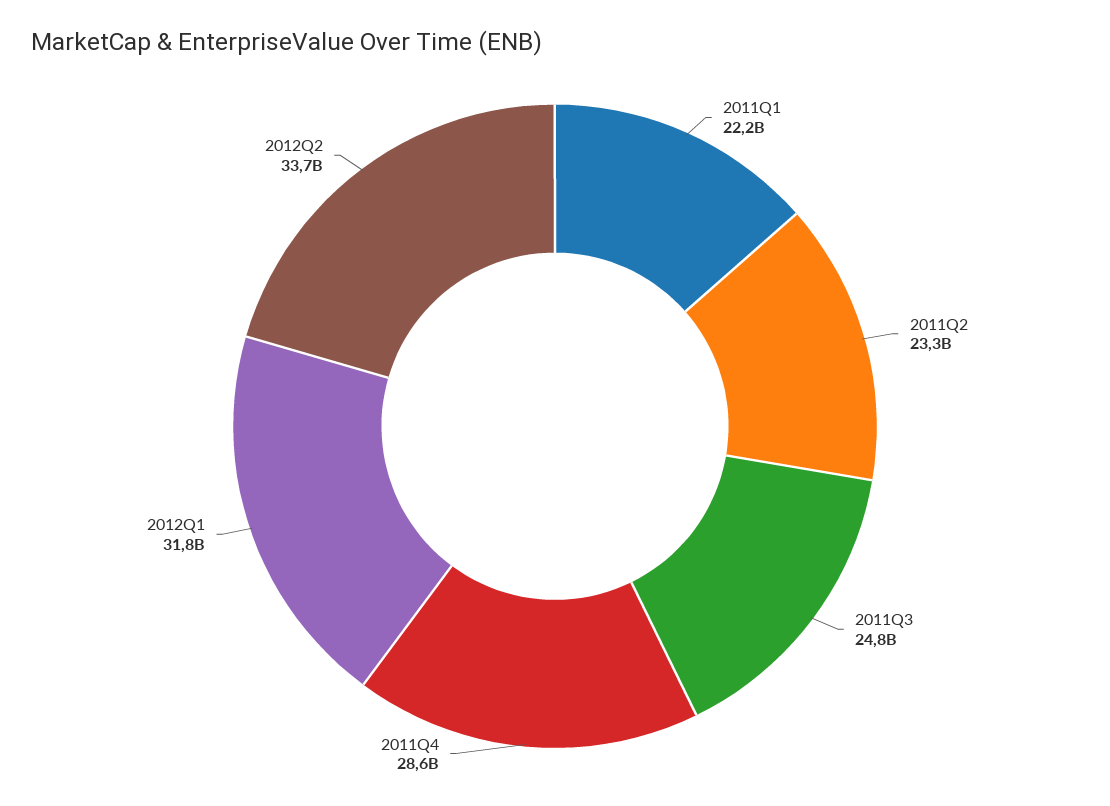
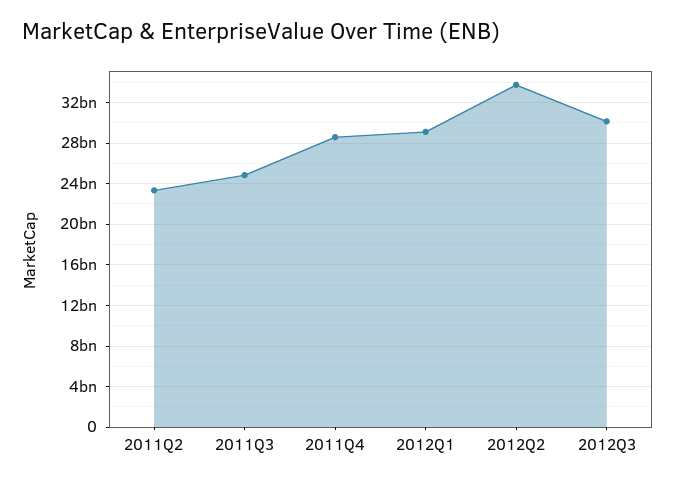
2011Q1: 22200000000 -> none
2012Q1: 31800000000 -> 29000000000
2012Q3: none -> 30000000000

